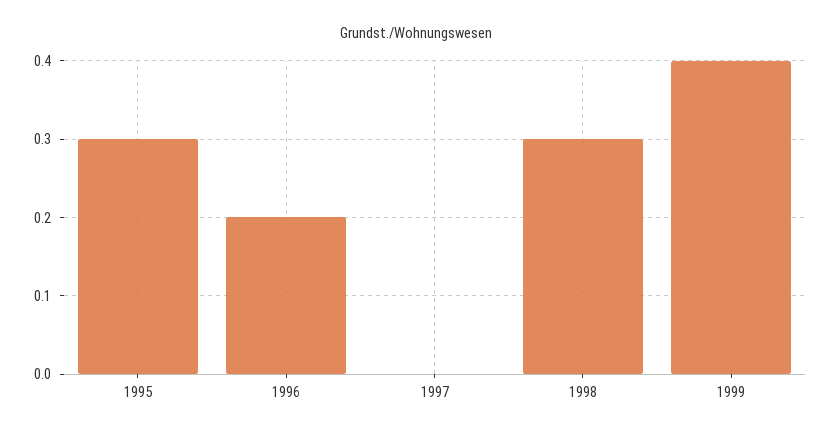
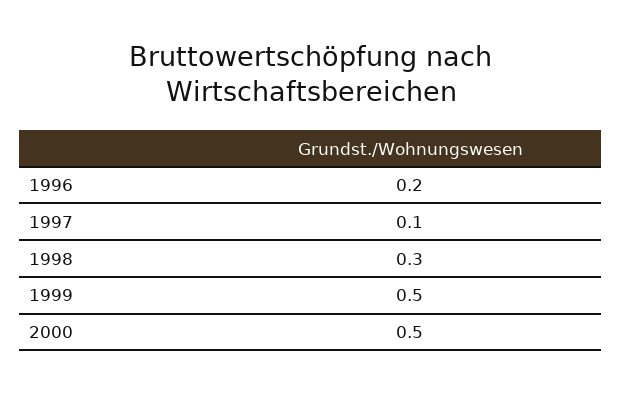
1995: 0.3 -> none
1997: 0 -> 0.1
1999: 0.4 -> 0.5
2000: none -> 0.5

